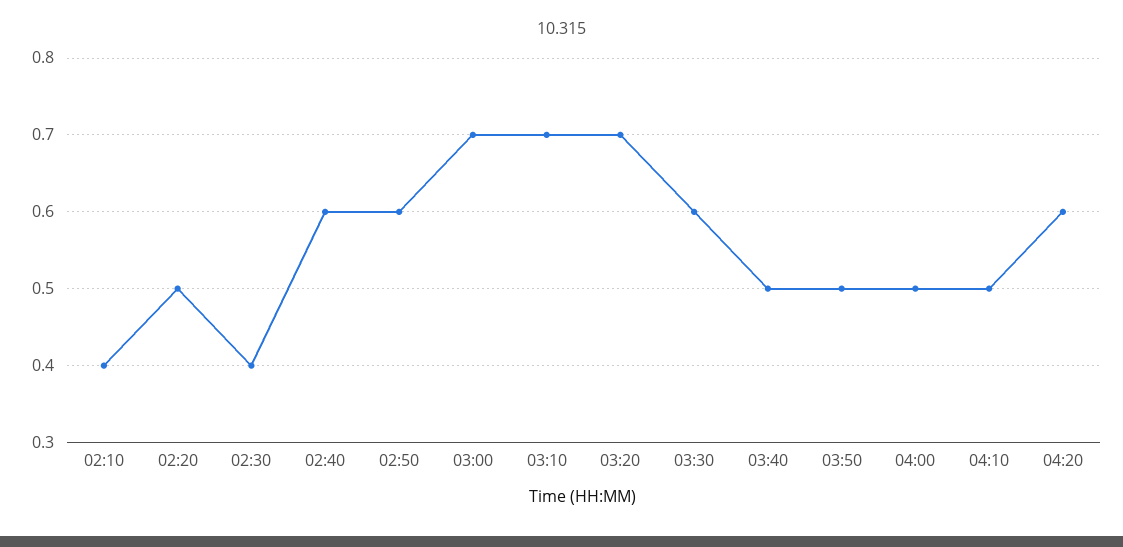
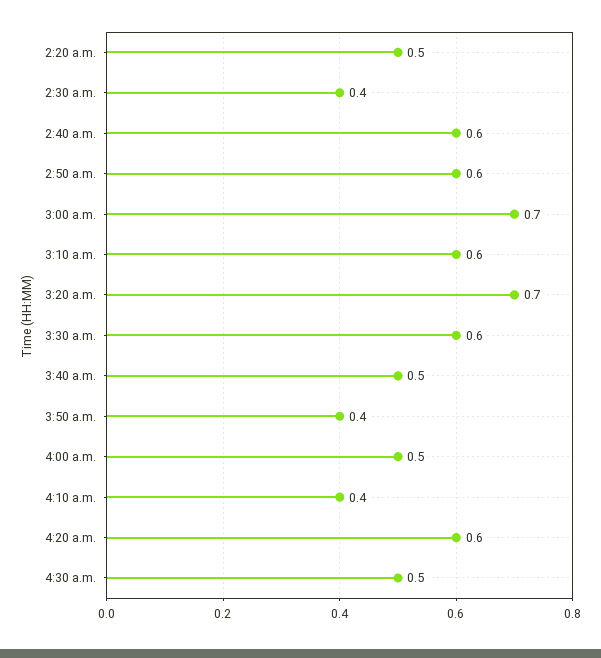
02:10: 0.4 -> none
03:10: 0.7 -> 0.6
03:50: 0.5 -> 0.4
04:10: 0.5 -> 0.4
4:30 a.m.: none -> 0.5

